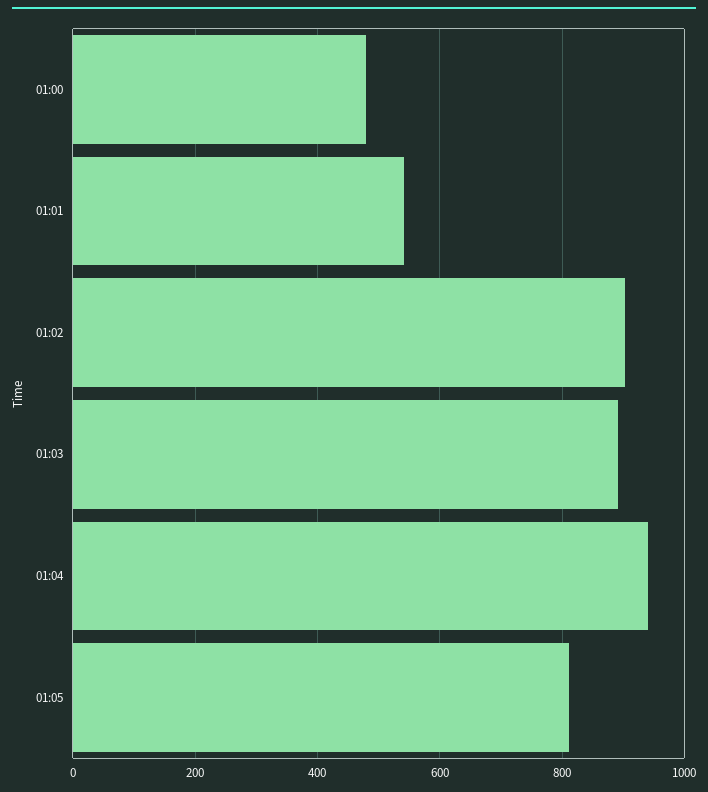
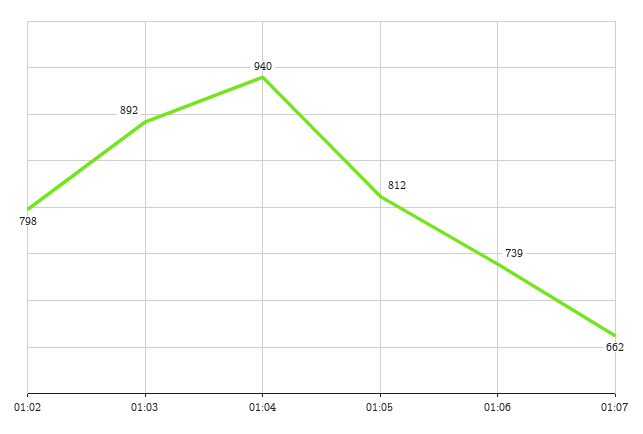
01:00: 480 -> none
01:01: 540 -> none
01:02: 900 -> 798
01:06: none -> 739
01:07: none -> 662

